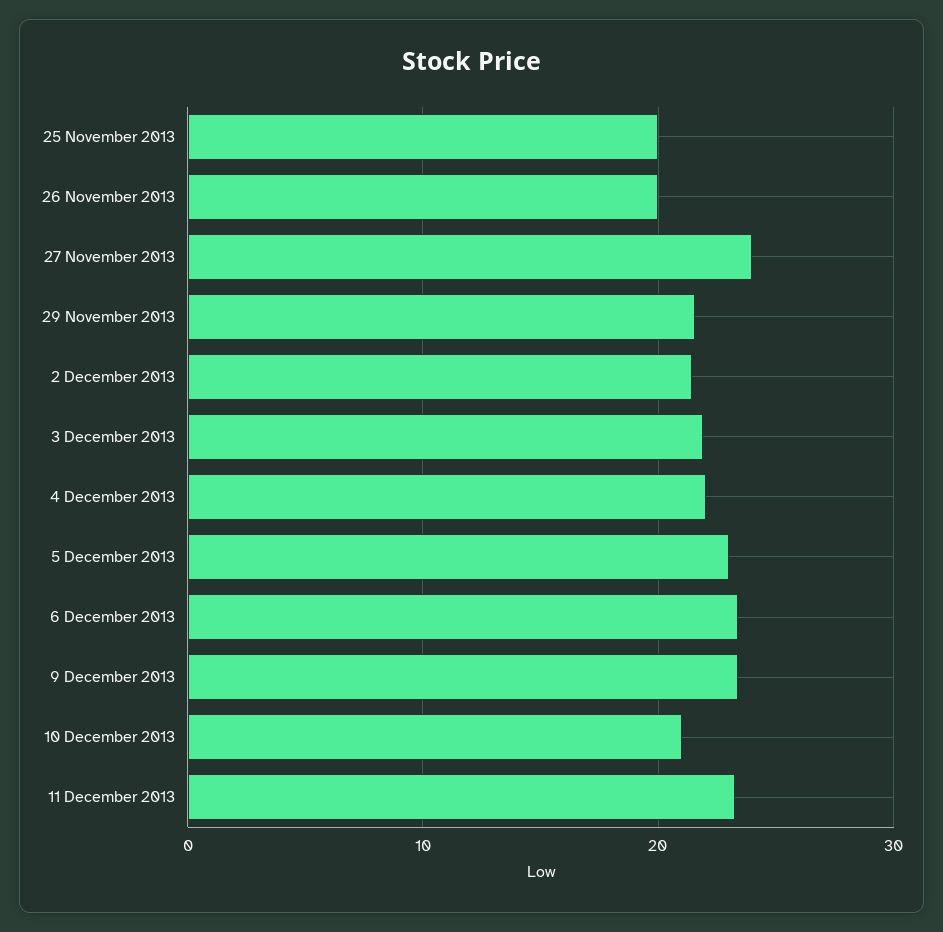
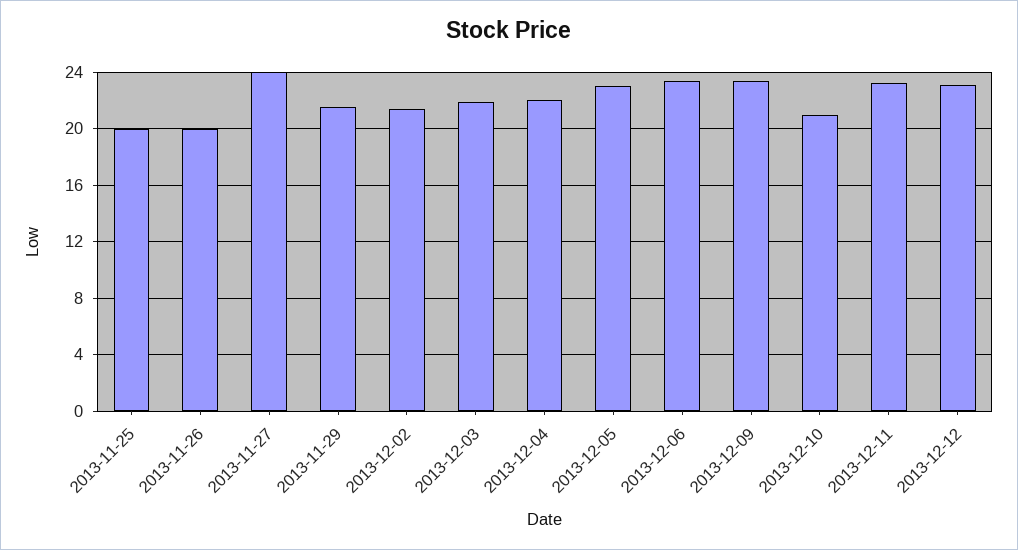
2013-12-12: none -> 23

